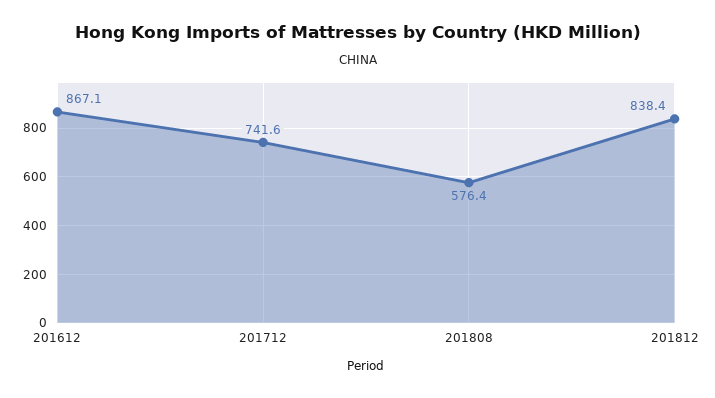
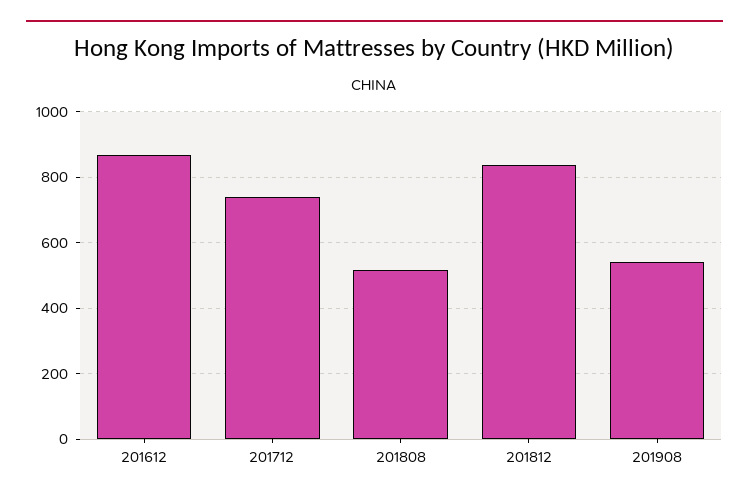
201808: 576.4 -> 520
201908: none -> 540

